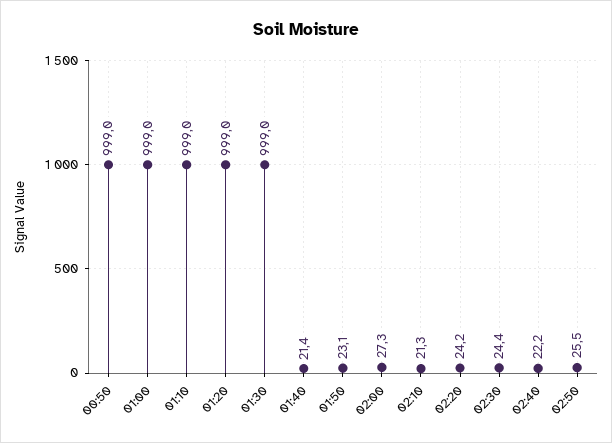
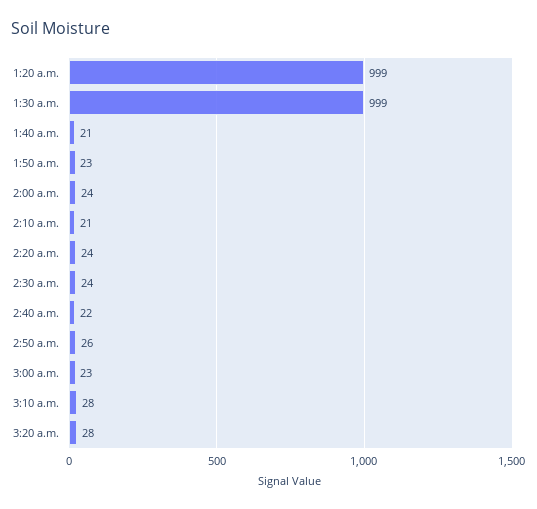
00:50: 999 -> none
01:00: 999 -> none
01:10: 999 -> none
02:00: 27.3 -> 24
3:00 a.m.: none -> 23
3:10 a.m.: none -> 28
3:20 a.m.: none -> 28

